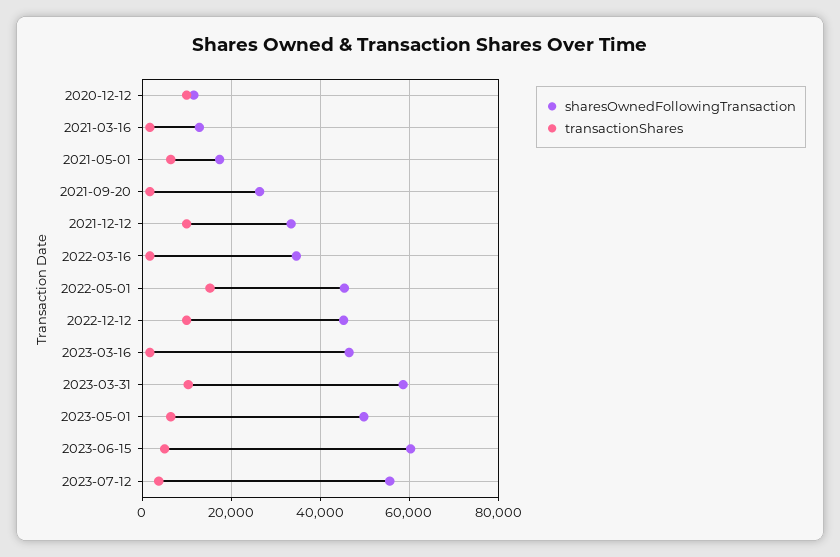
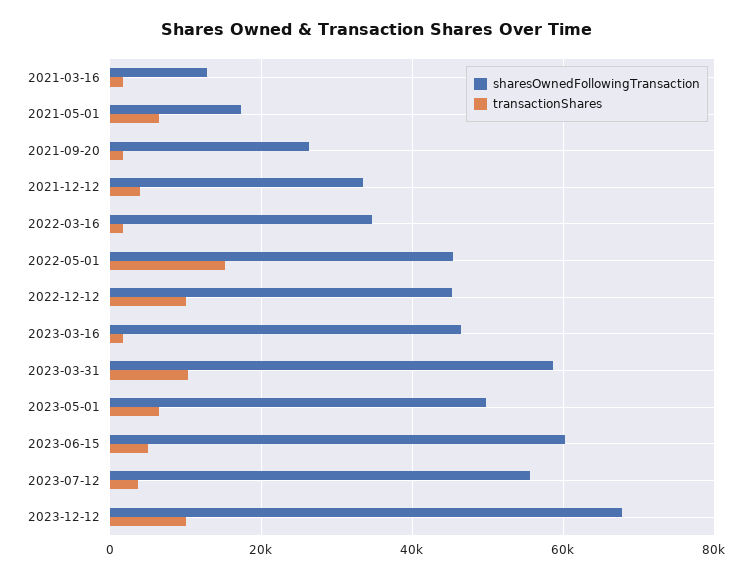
sharesOwnedFollowingTransaction, 2020-12-12: 12000 -> none
transactionShares, 2020-12-12: 10000 -> none
transactionShares, 2021-12-12: 10000 -> 4000
sharesOwnedFollowingTransaction, 2023-12-12: none -> 68000
transactionShares, 2023-12-12: none -> 10000

